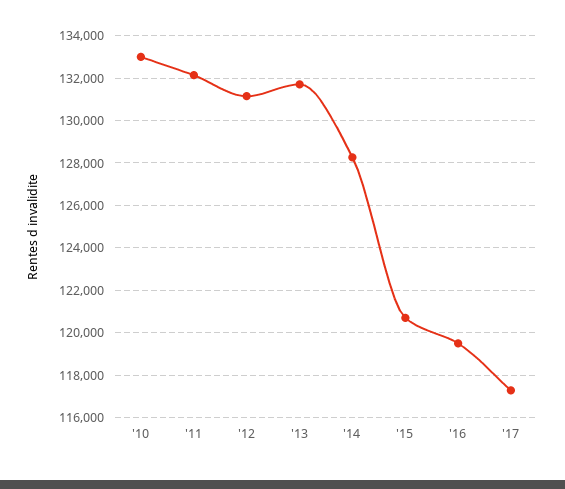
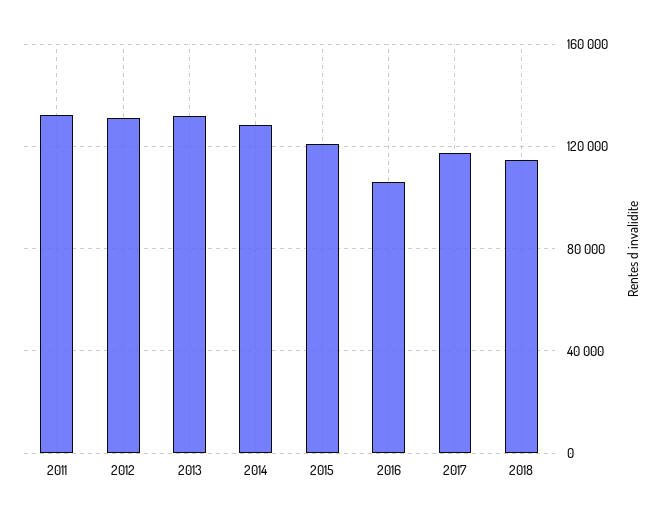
'10: 133000 -> none
'16: 119500 -> 105000
2018: none -> 115000

